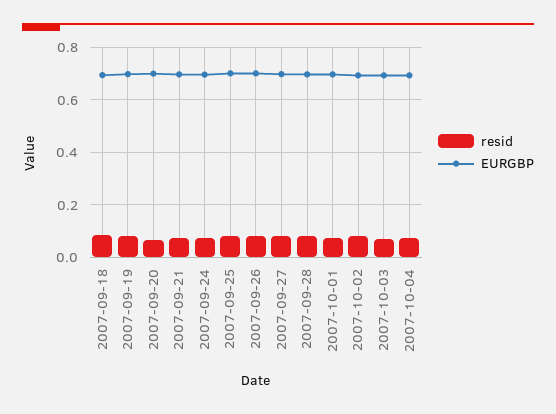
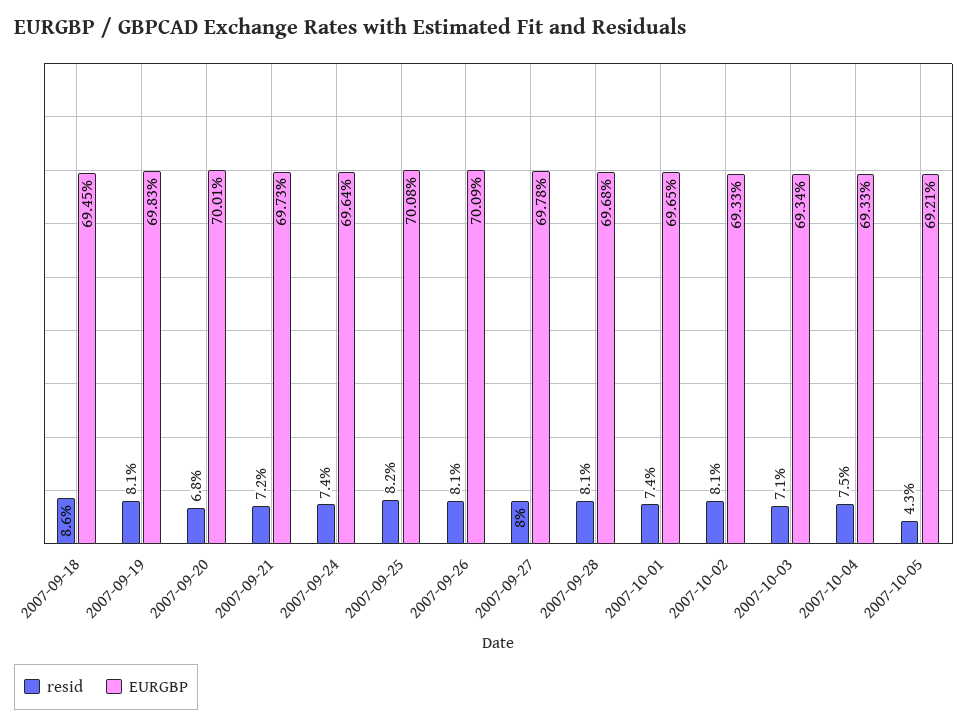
resid, 2007-10-05: none -> 0.043
EURGBP, 2007-10-05: none -> 0.6921

